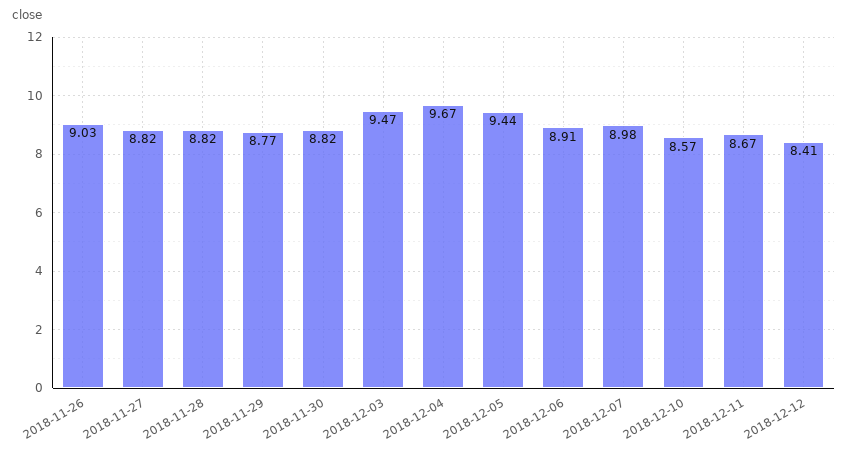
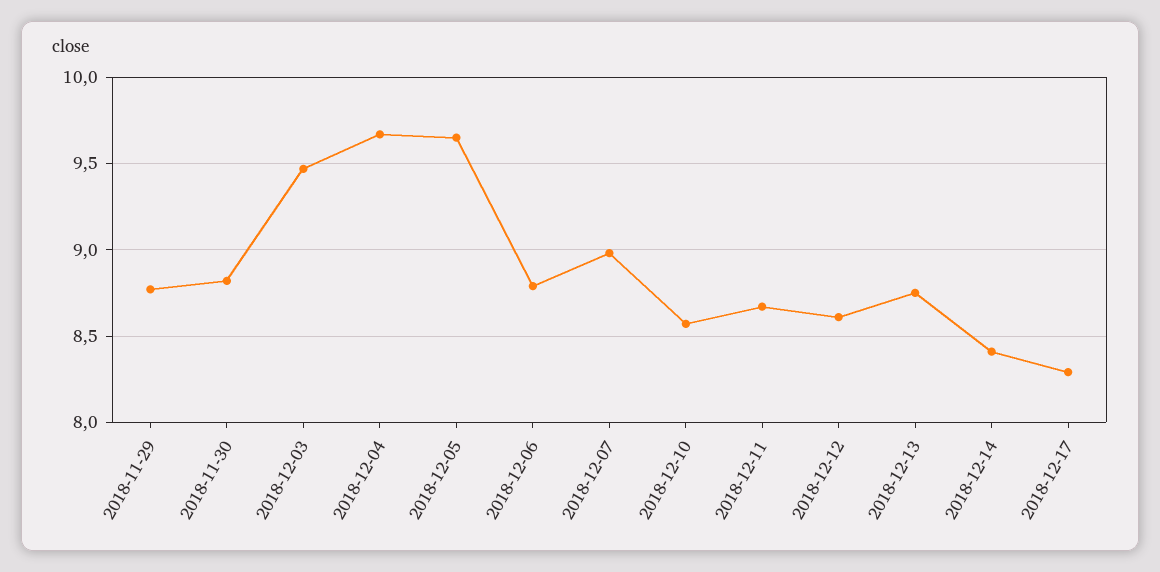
2018-11-26: 9.03 -> none
2018-11-27: 8.82 -> none
2018-11-28: 8.82 -> none
2018-12-05: 9.44 -> 9.65
2018-12-06: 8.91 -> 8.8
2018-12-12: 8.41 -> 8.6
2018-12-13: none -> 8.75
2018-12-14: none -> 8.4
2018-12-17: none -> 8.3

